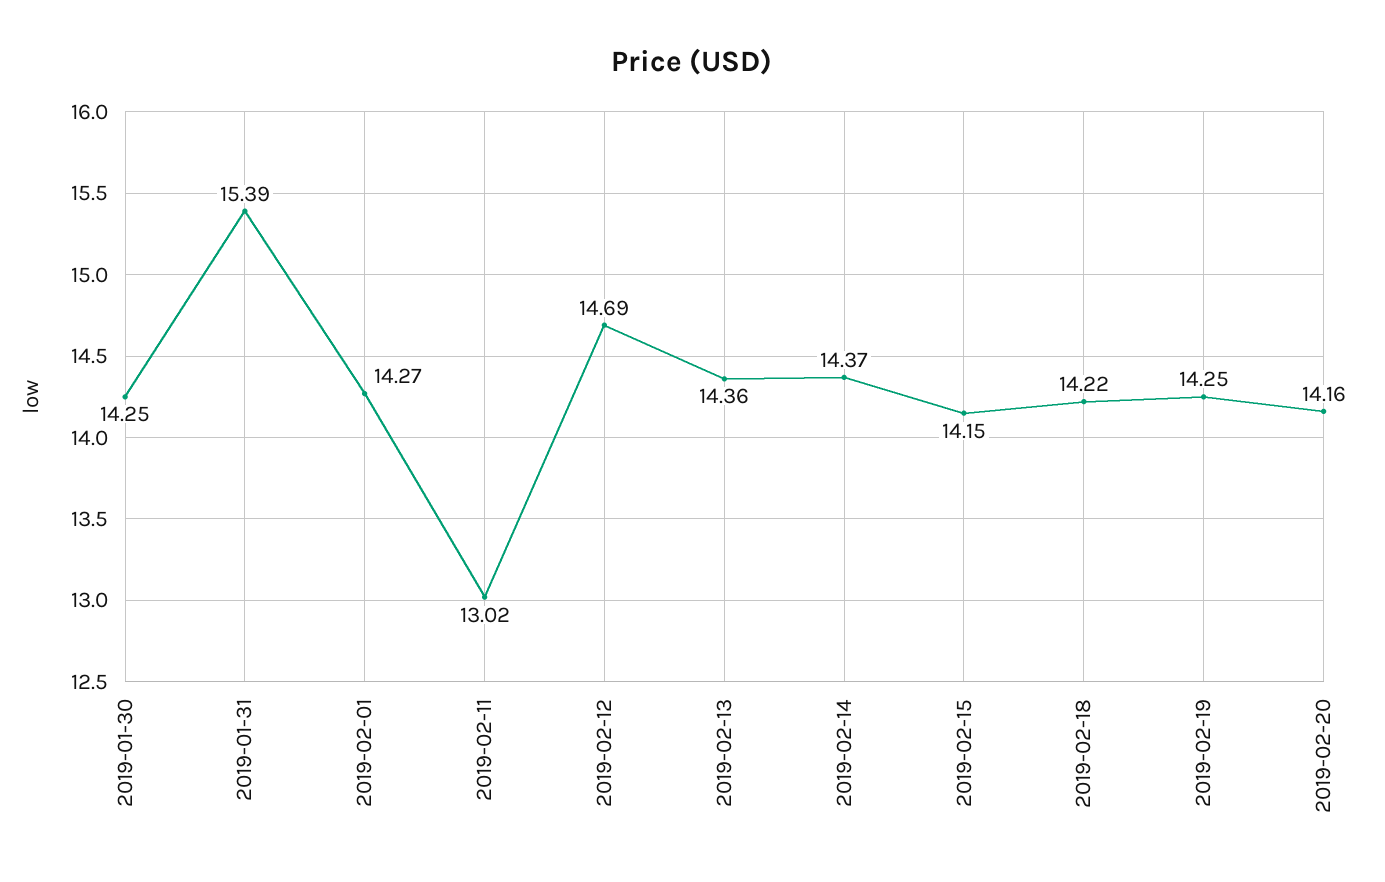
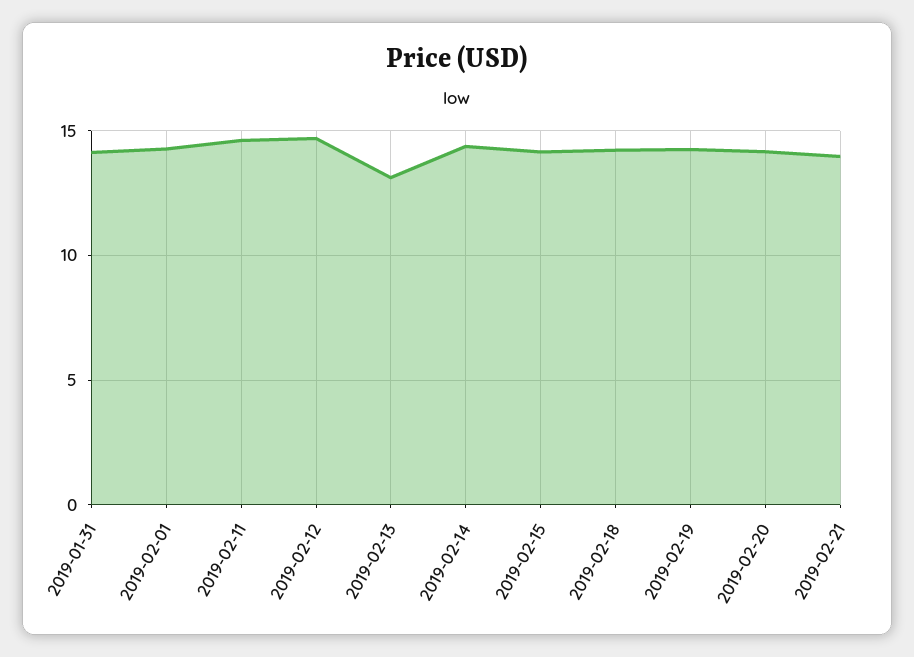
2019-01-30: 14.25 -> none
2019-01-31: 15.39 -> 14
2019-02-11: 13.02 -> 14.5
2019-02-13: 14.36 -> 13
2019-02-21: none -> 14

